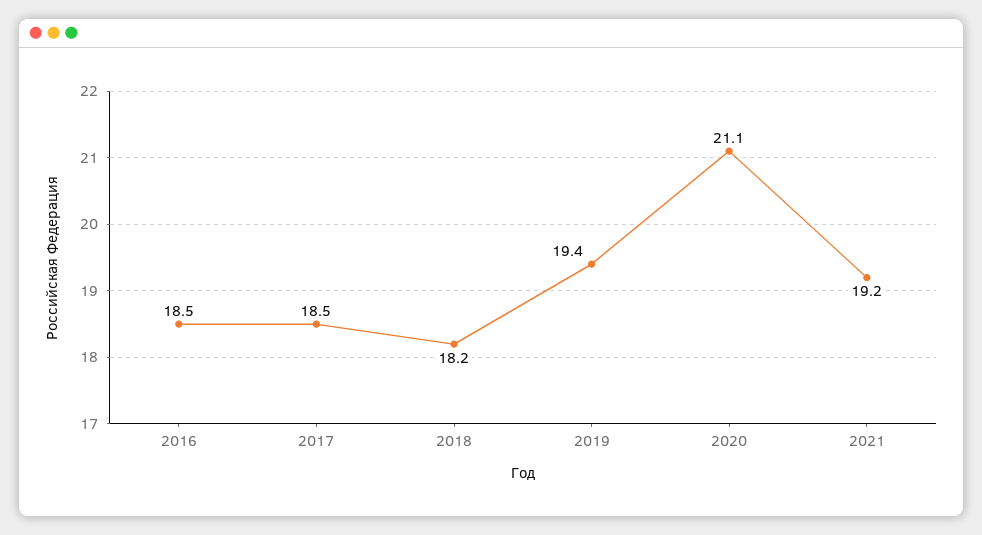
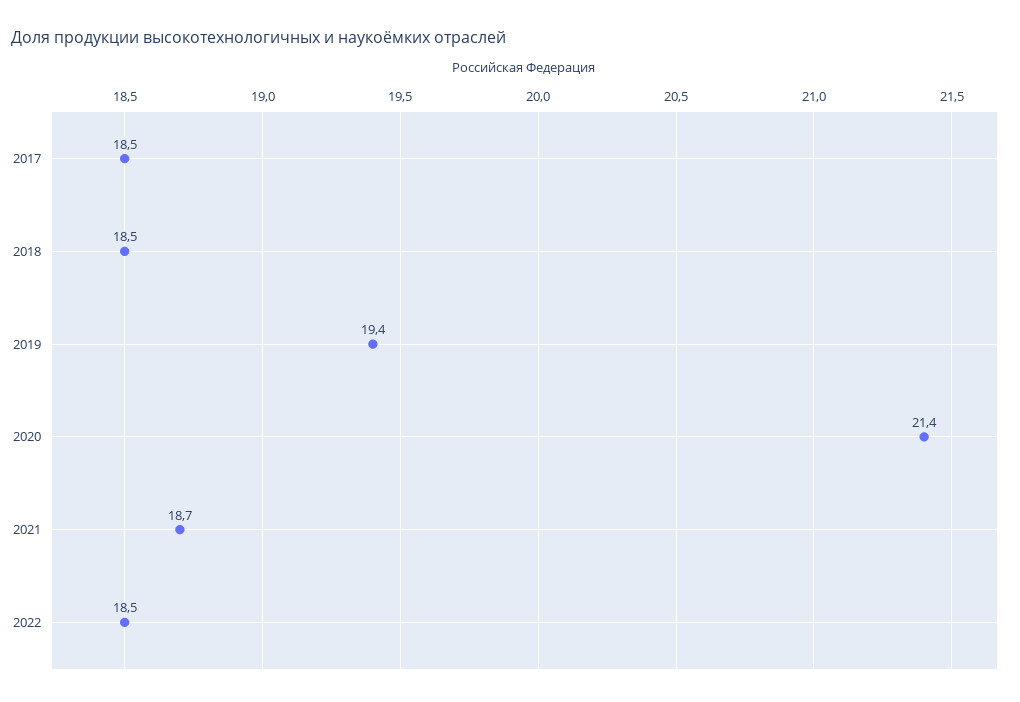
2016: 18.5 -> none
2018: 18.2 -> 18.5
2020: 21.1 -> 21.4
2021: 19.2 -> 18.7
2022: none -> 18.5

